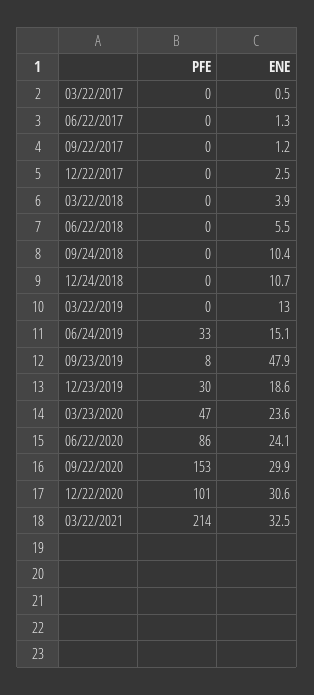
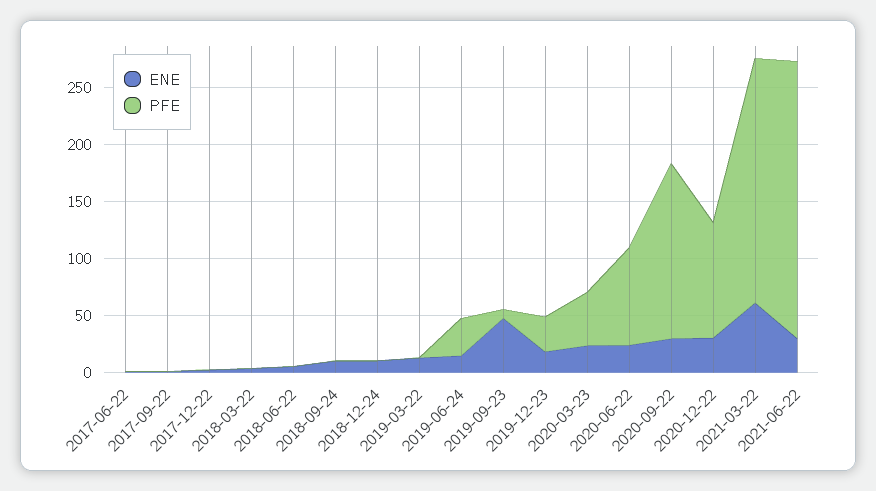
PFE, 03/22/2017: 0 -> none
ENE, 03/22/2017: 0.5 -> none
ENE, 03/22/2021: 32.5 -> 60
ENE, 2021-06-22: none -> 30
PFE, 2021-06-22: none -> 240

